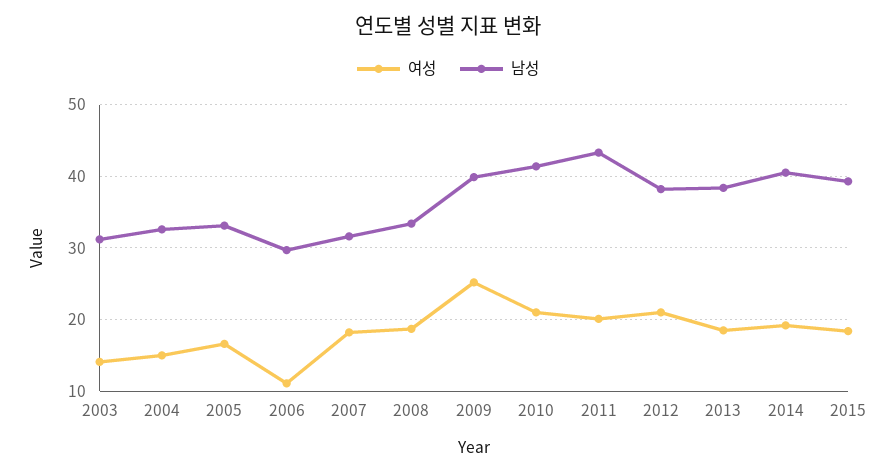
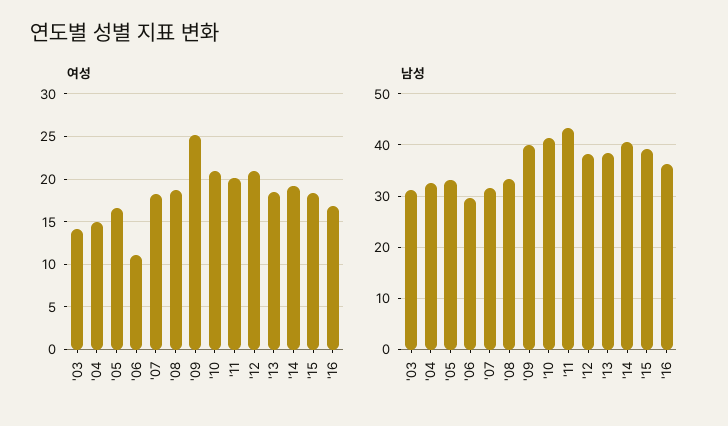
여성, '16: none -> 17
남성, '16: none -> 36

